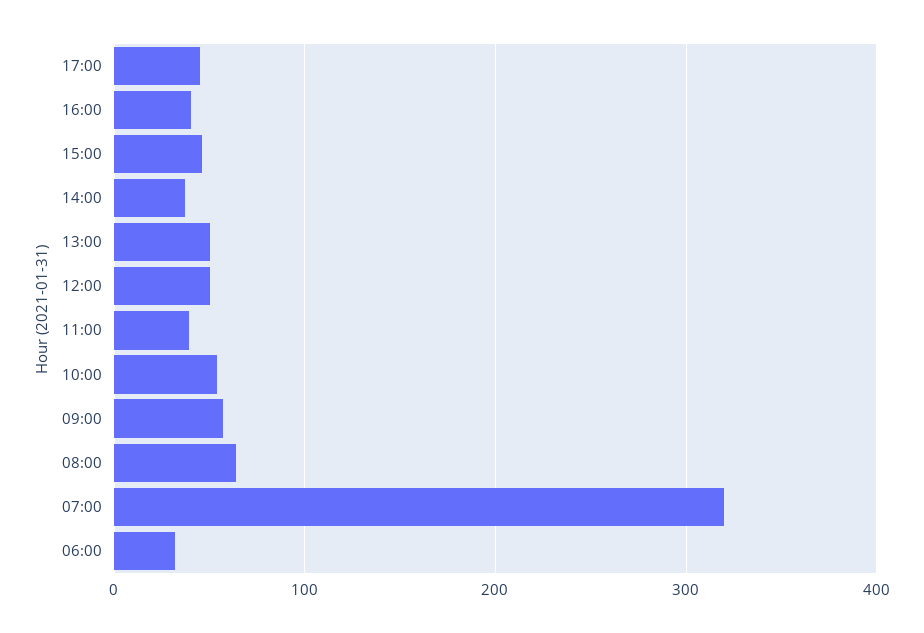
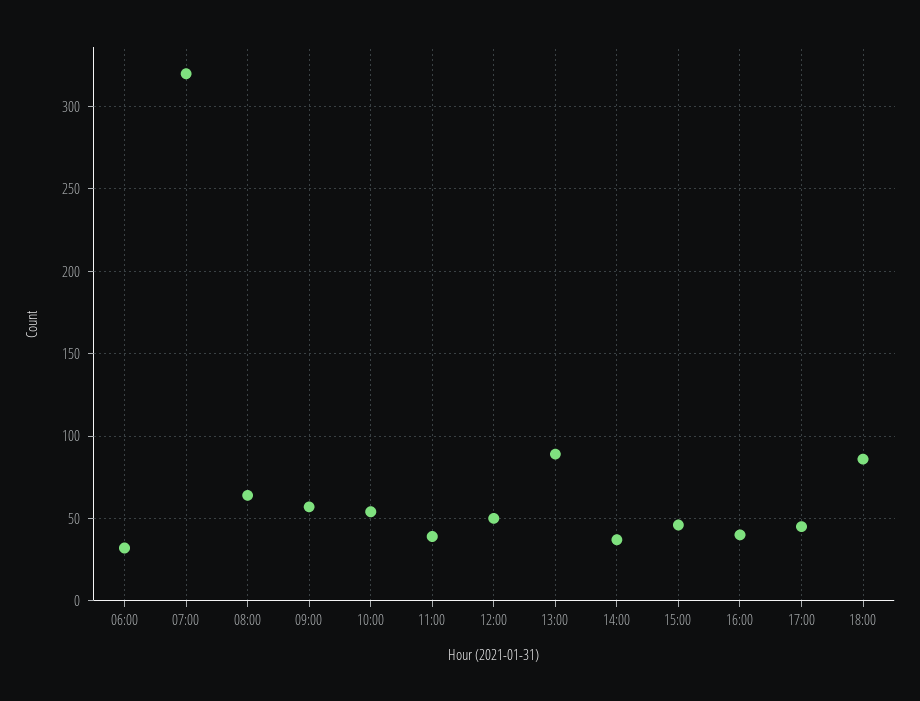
13:00: 50 -> 90
18:00: none -> 85

